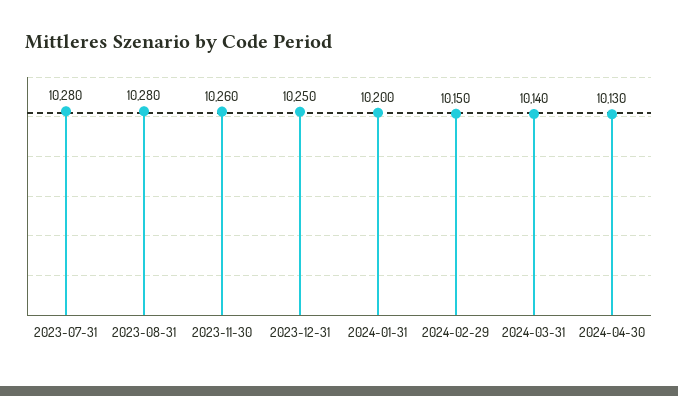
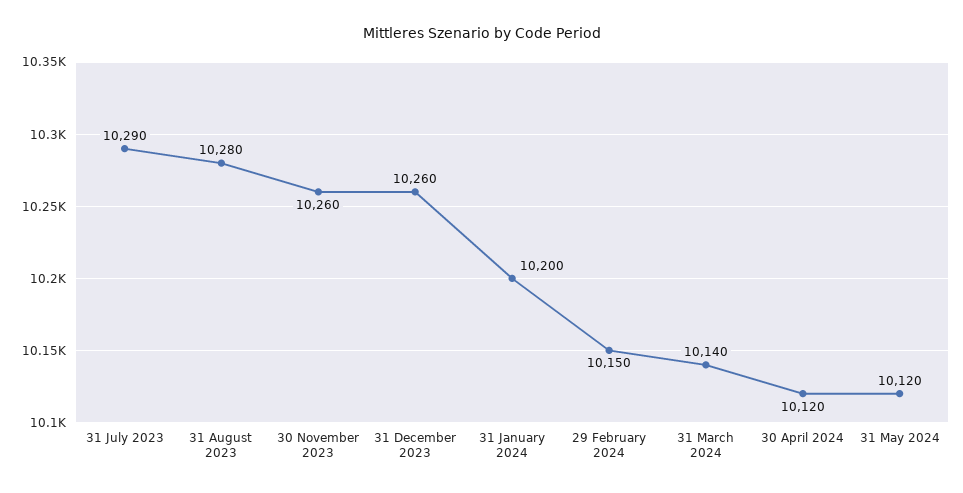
2023-07-31: 10280 -> 10290
2023-12-31: 10250 -> 10260
2024-04-30: 10130 -> 10120
31 May 2024: none -> 10120

